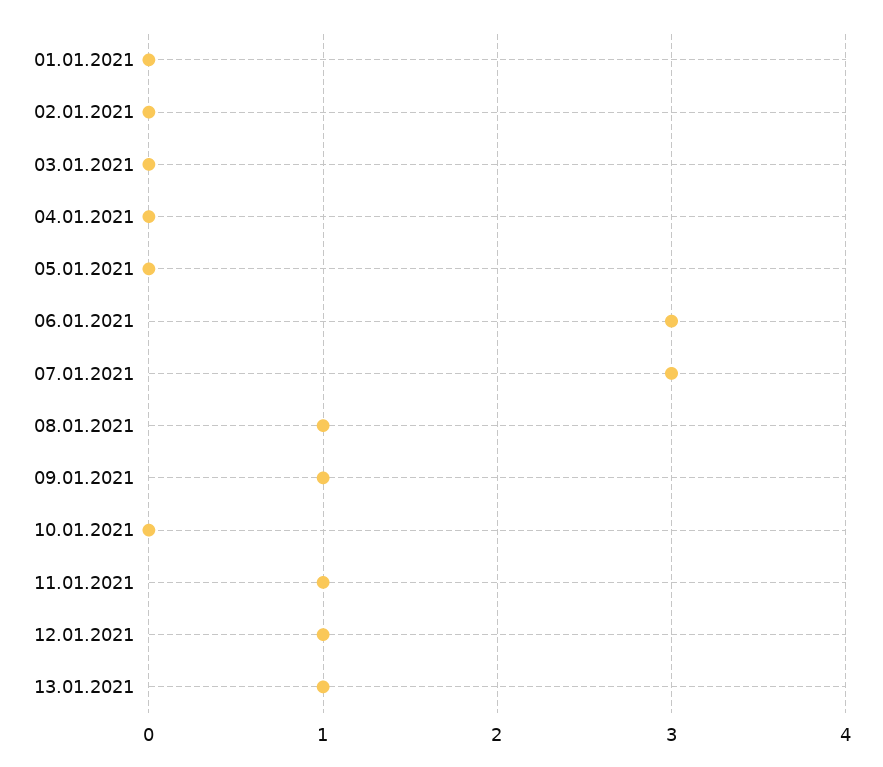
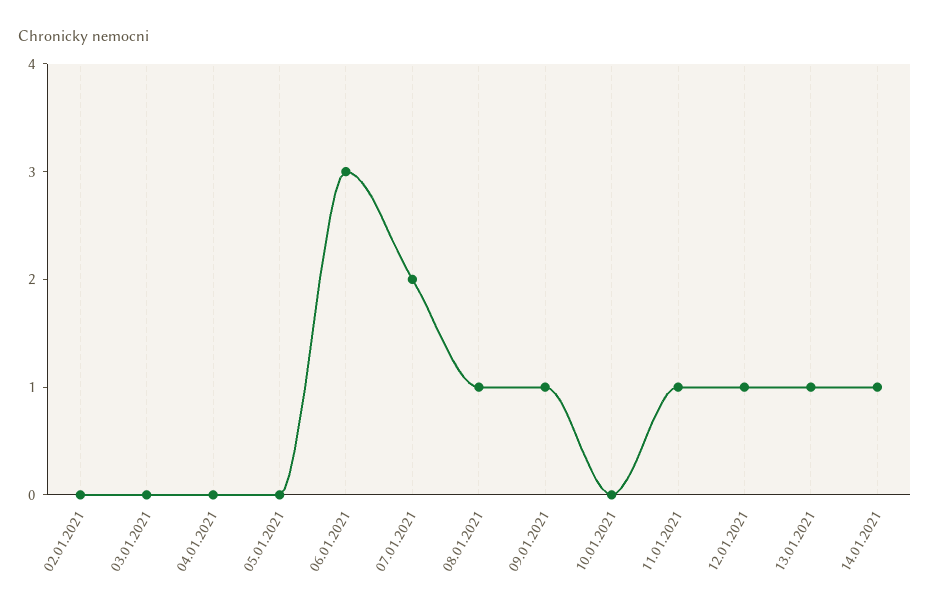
01.01.2021: 0 -> none
07.01.2021: 3 -> 2
14.01.2021: none -> 1

